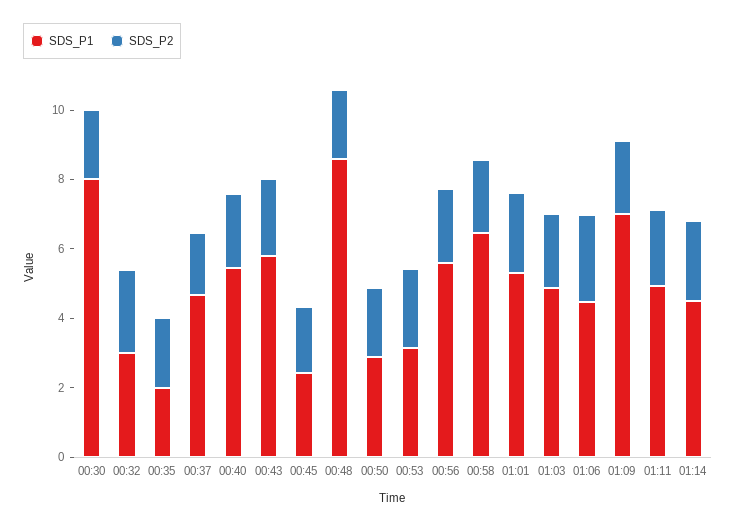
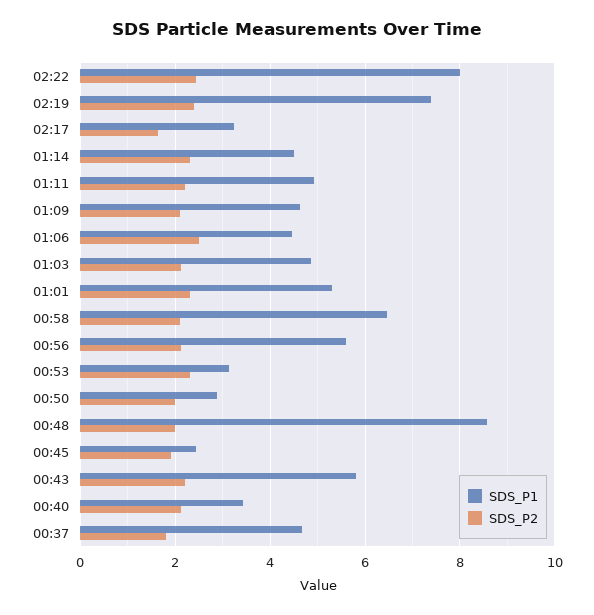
SDS_P1, 00:30: 8 -> none
SDS_P2, 00:30: 2 -> none
SDS_P1, 00:32: 3 -> none
SDS_P2, 00:32: 2.5 -> none
SDS_P1, 00:35: 2 -> none
SDS_P2, 00:35: 2 -> none
SDS_P1, 00:40: 5.5 -> 3.4
SDS_P1, 01:09: 7 -> 4.6
SDS_P1, 02:22: none -> 8
SDS_P2, 02:22: none -> 2.4
SDS_P1, 02:19: none -> 7.4
SDS_P2, 02:19: none -> 2.4
SDS_P1, 02:17: none -> 3.2
SDS_P2, 02:17: none -> 1.6

